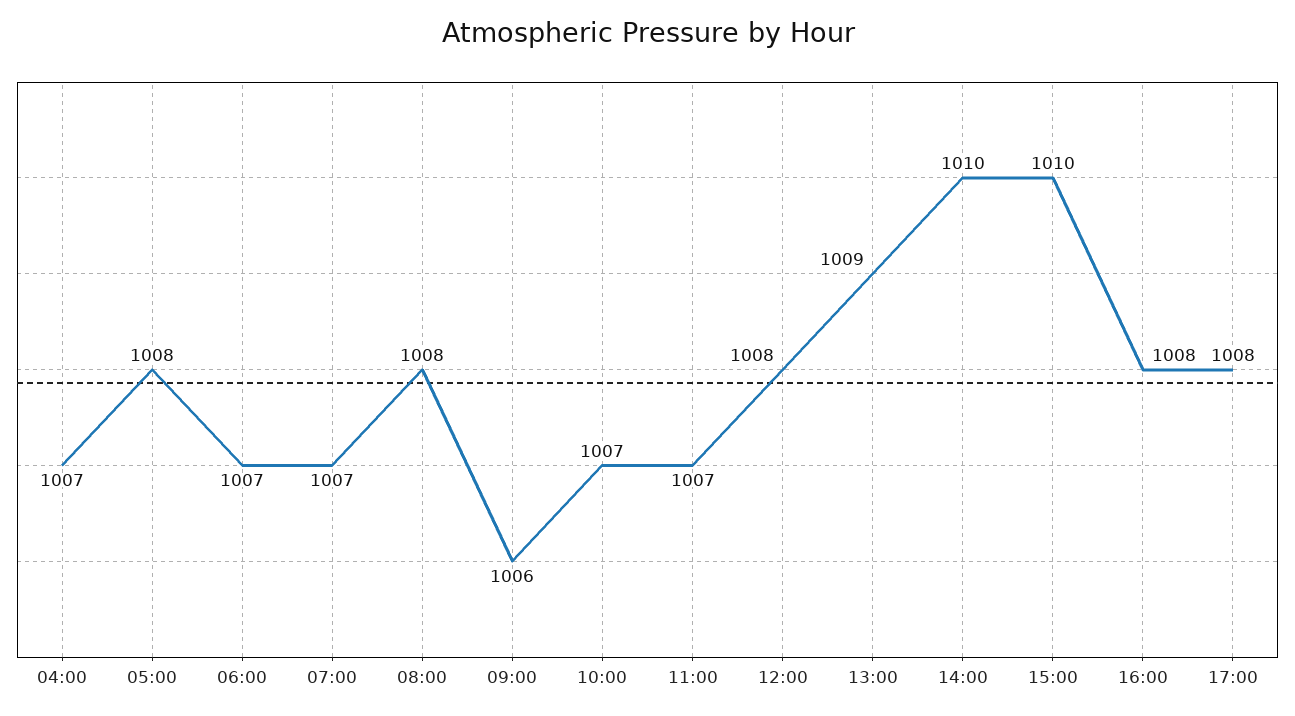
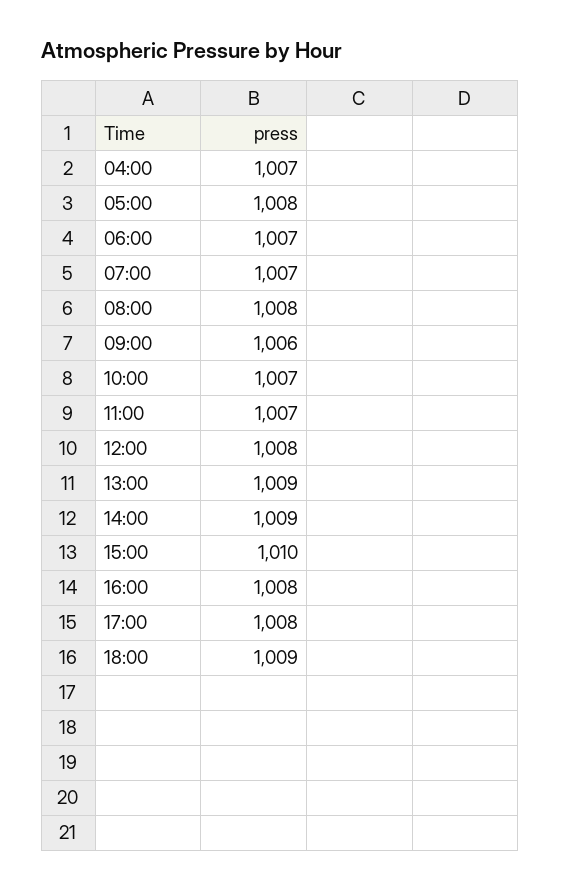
14:00: 1010 -> 1009
18:00: none -> 1009

